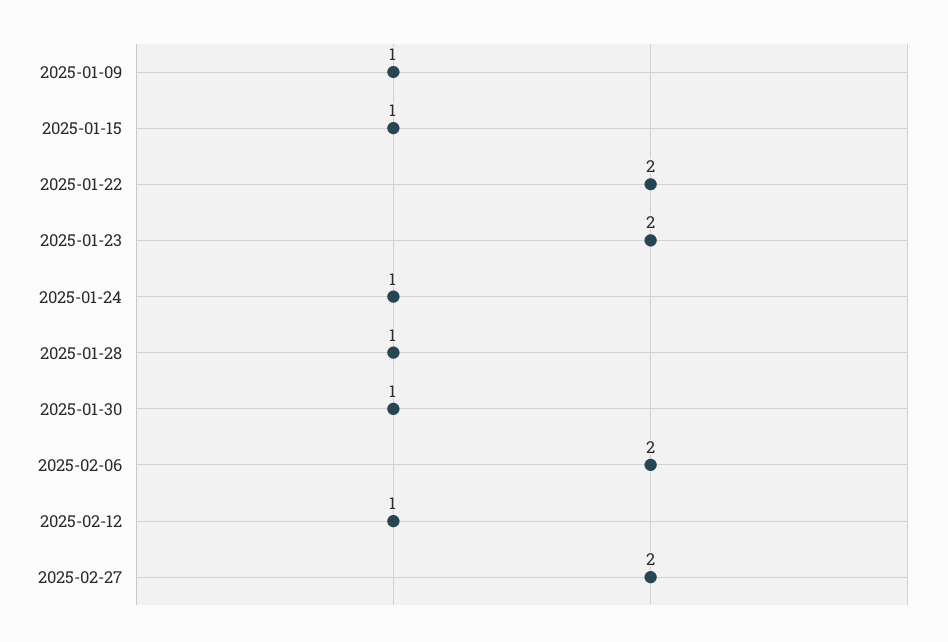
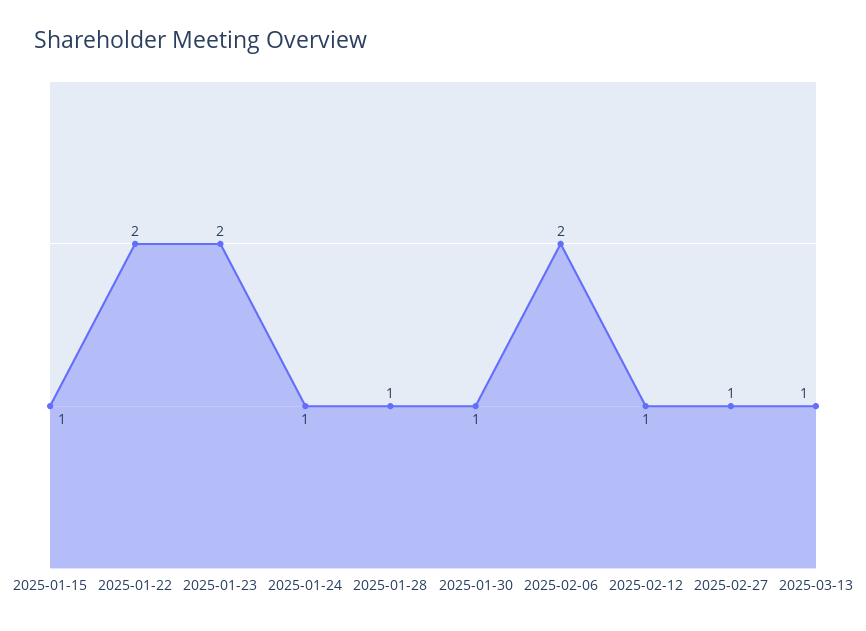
2025-01-09: 1 -> none
2025-02-27: 2 -> 1
2025-03-13: none -> 1

